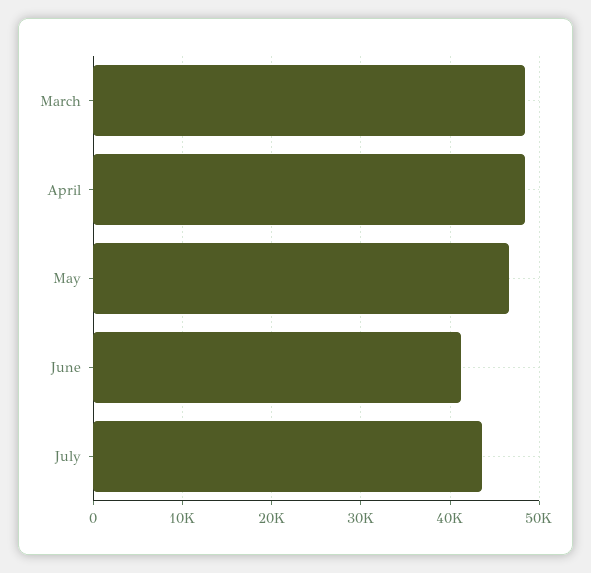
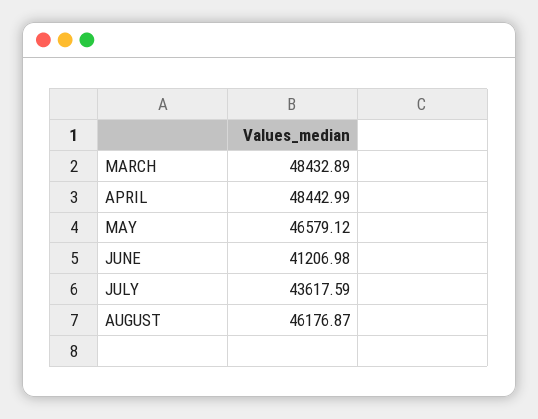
AUGUST: none -> 46176.87

